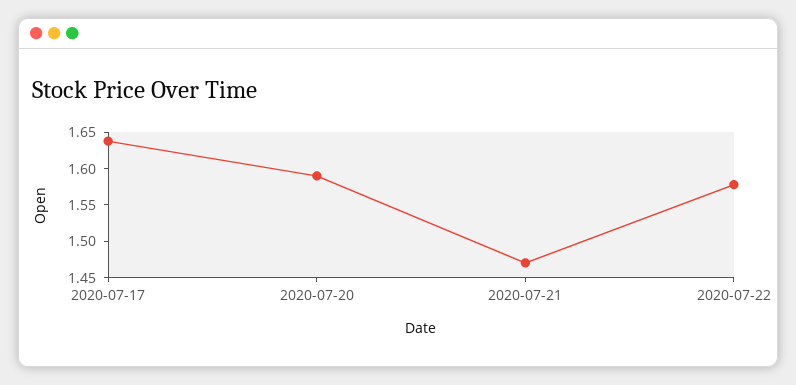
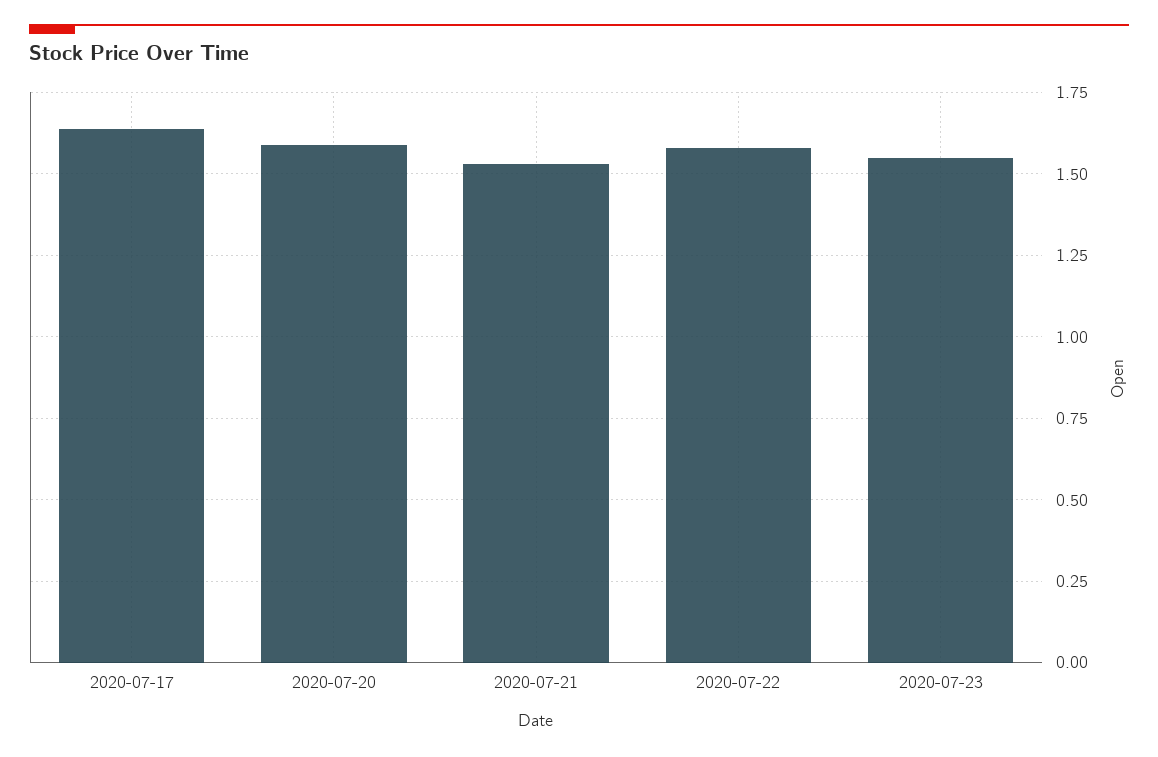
2020-07-21: 1.475 -> 1.525
2020-07-23: none -> 1.55

